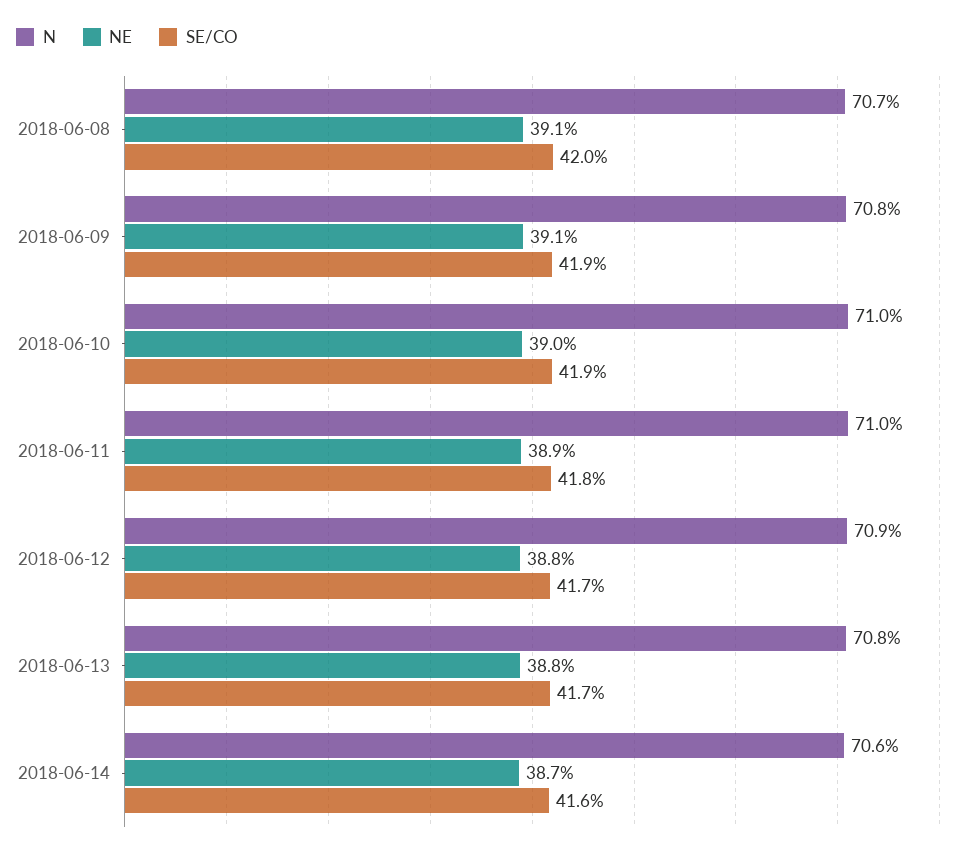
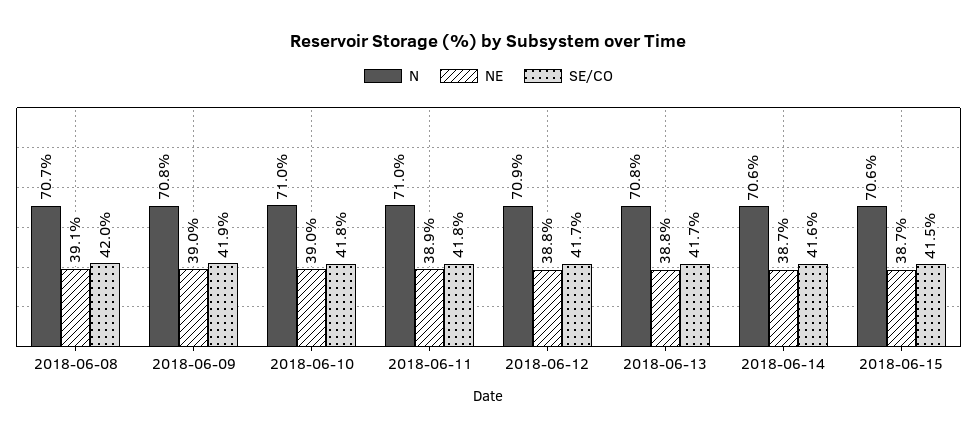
NE, 2018-06-09: 39.1 -> 39
SE/CO, 2018-06-10: 41.9 -> 41.8
N, 2018-06-15: none -> 70.6
NE, 2018-06-15: none -> 38.7
SE/CO, 2018-06-15: none -> 41.5

